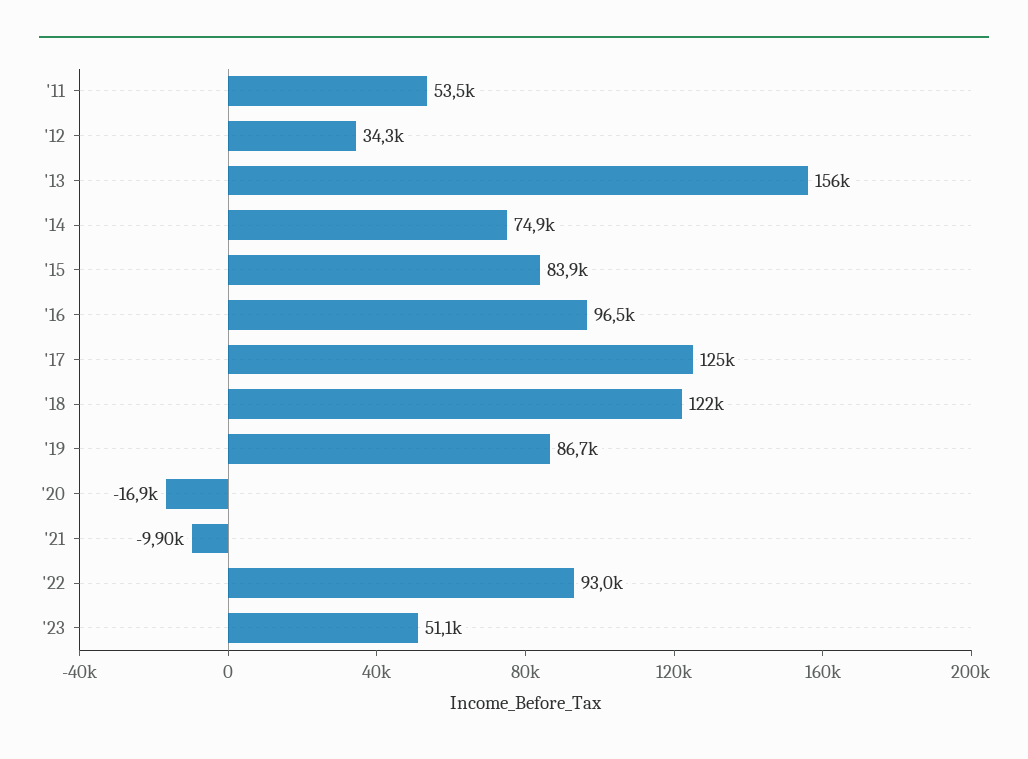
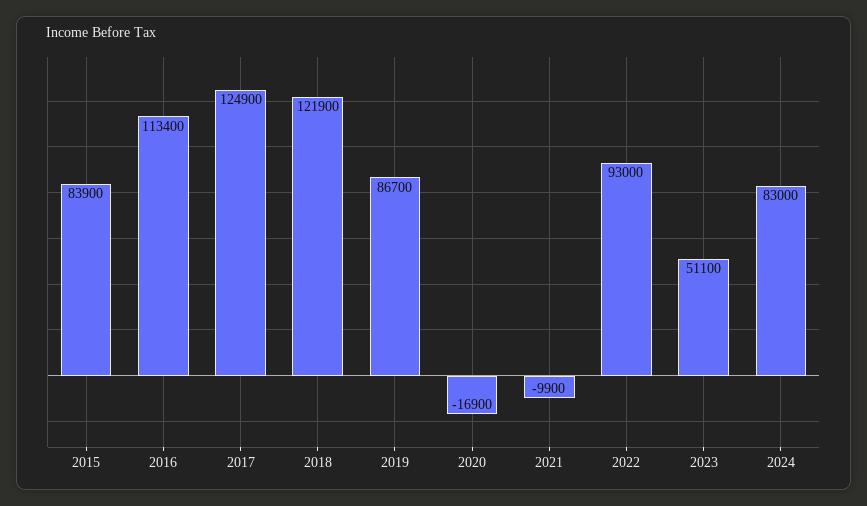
'11: 53500 -> none
'12: 34300 -> none
'13: 156000 -> none
'14: 74900 -> none
'16: 96500 -> 113400
2024: none -> 83000

